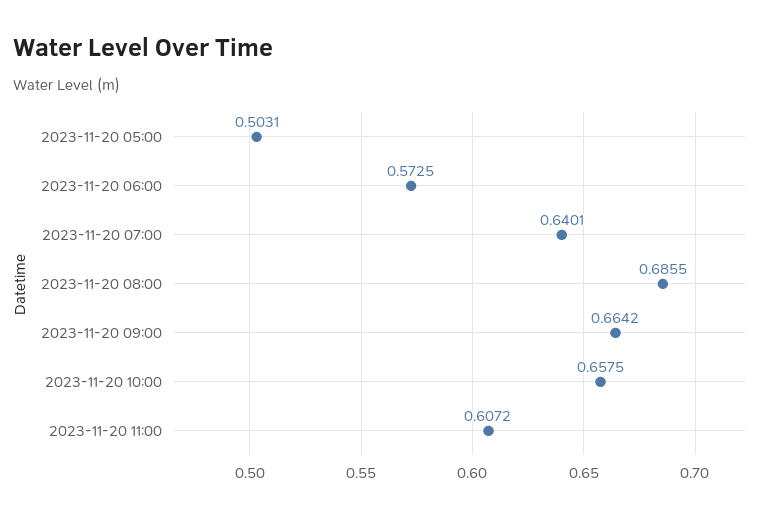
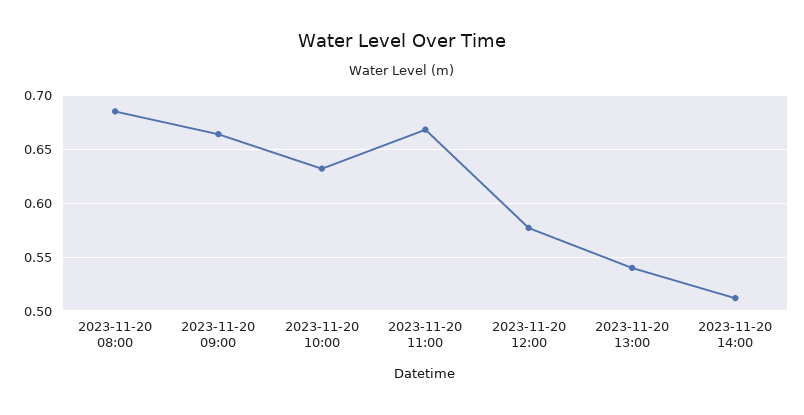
2023-11-20 05:00: 0.5031 -> none
2023-11-20 06:00: 0.5725 -> none
2023-11-20 07:00: 0.6401 -> none
2023-11-20 10:00: 0.6575 -> 0.63
2023-11-20 11:00: 0.6072 -> 0.67
2023-11-20 12:00: none -> 0.58
2023-11-20 13:00: none -> 0.54
2023-11-20 14:00: none -> 0.51

